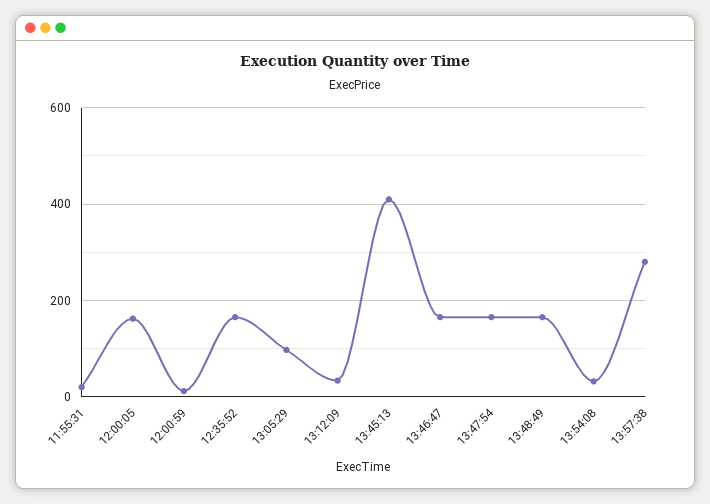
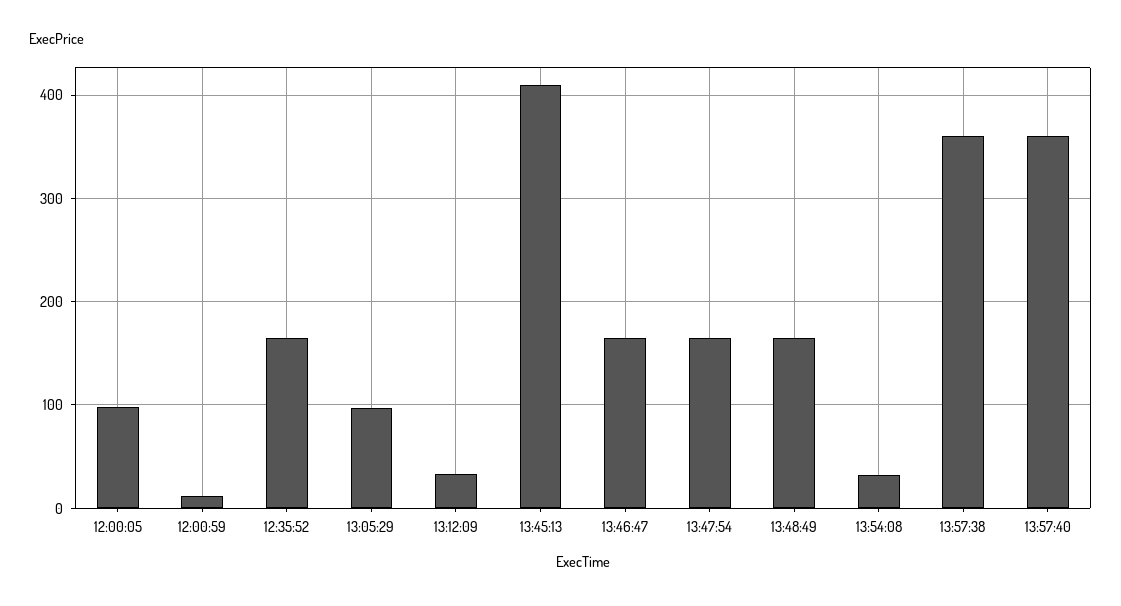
11:55:31: 20 -> none
12:00:05: 160 -> 100
13:57:38: 280 -> 360
13:57:40: none -> 360

